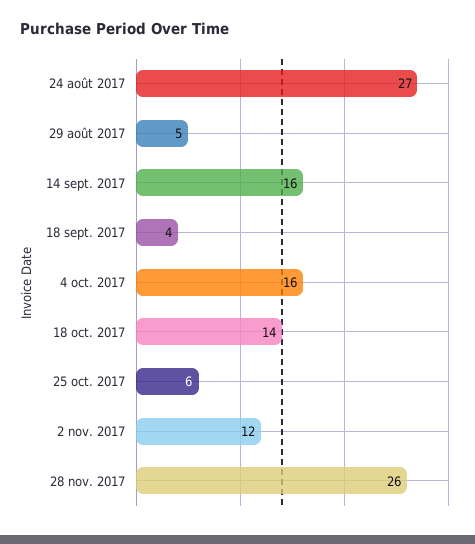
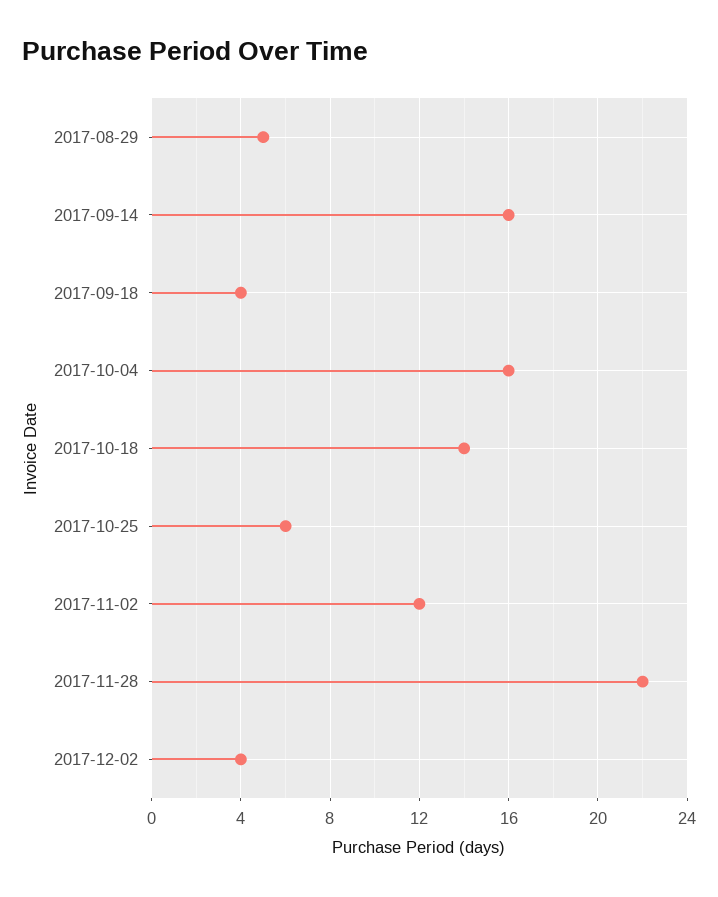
24 août 2017: 27 -> none
28 nov. 2017: 26 -> 22
2017-12-02: none -> 4

